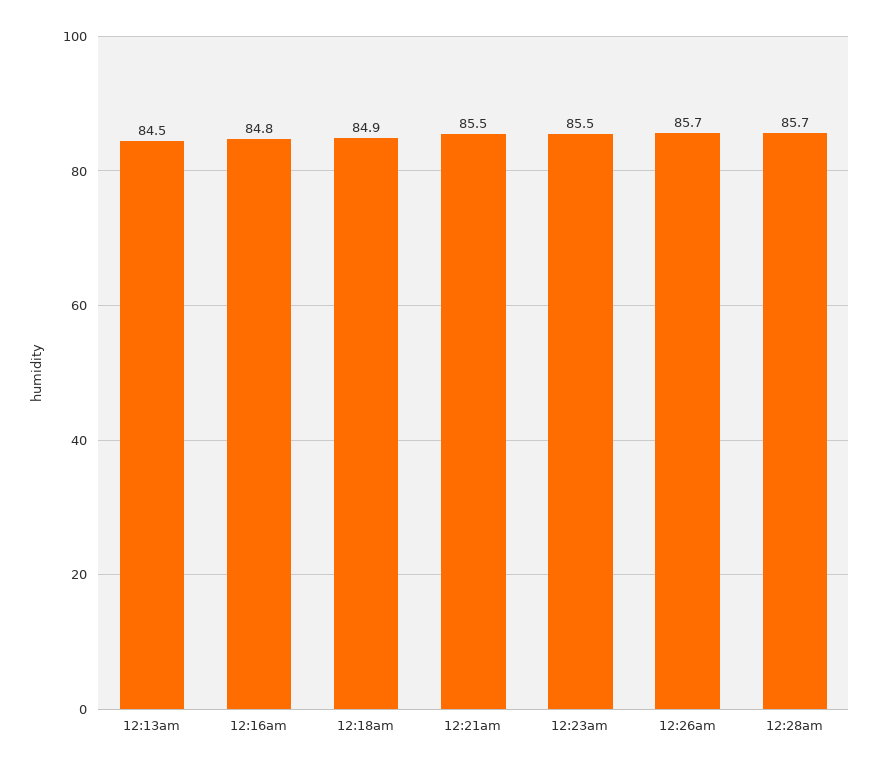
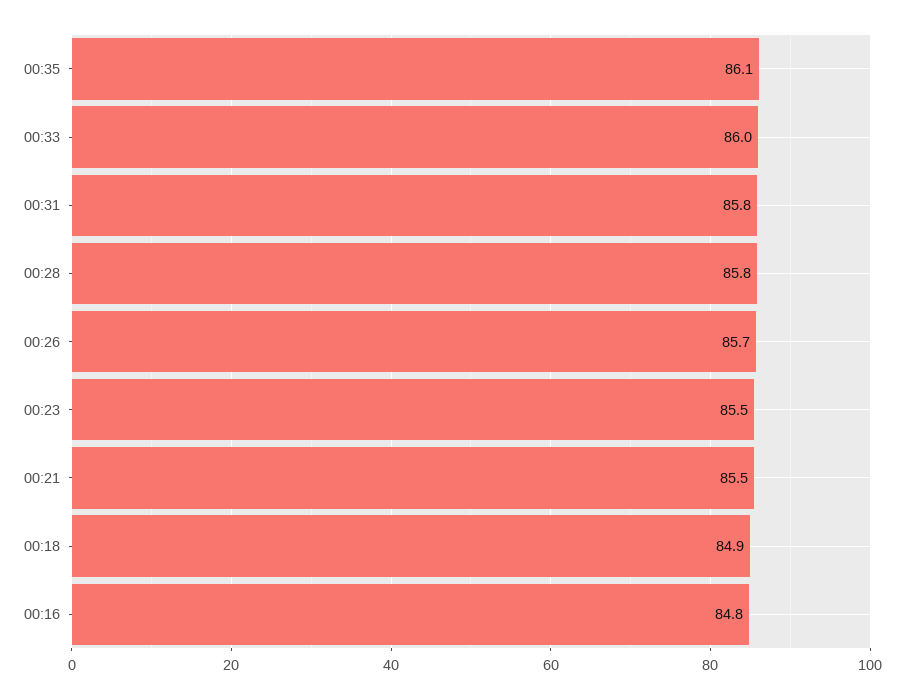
12:13am: 84.5 -> none
12:28am: 85.7 -> 85.8
00:35: none -> 86.1
00:33: none -> 86
00:31: none -> 85.8

